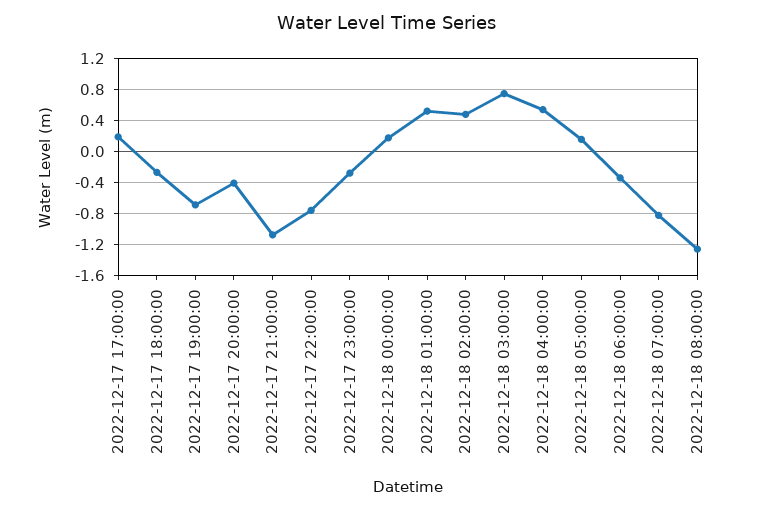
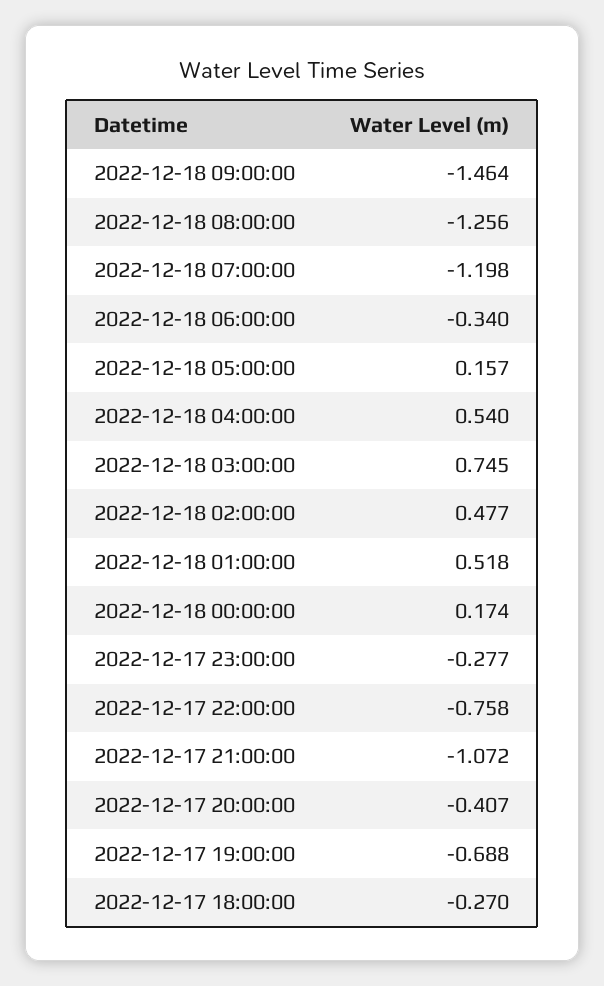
2022-12-17 17:00:00: 0.2 -> none
2022-12-18 07:00:00: -0.8 -> -1.198
2022-12-18 09:00:00: none -> -1.464

